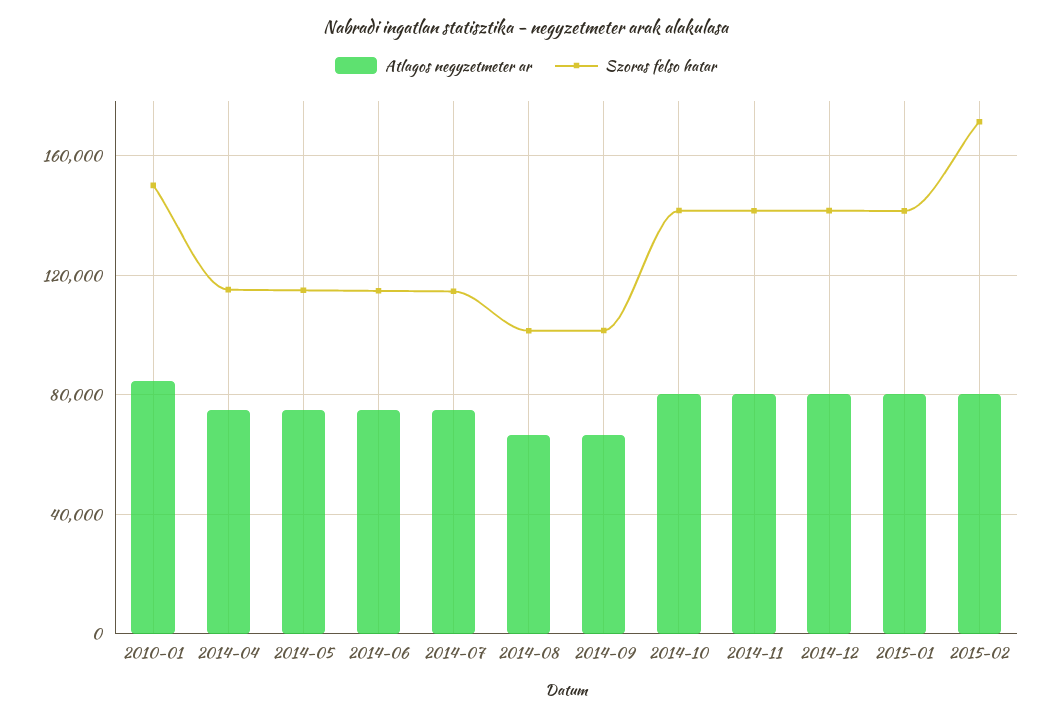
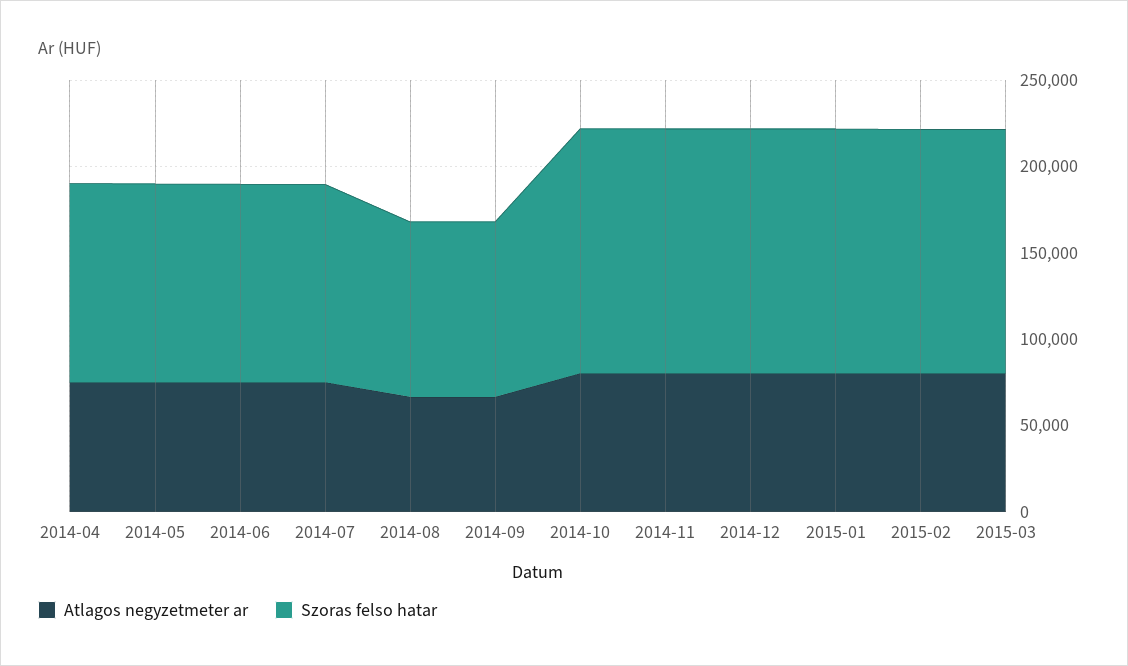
Atlagos negyzetmeter ar, 2010-01: 85000 -> none
Szoras felso hatar, 2010-01: 150000 -> none
Szoras felso hatar, 2015-02: 170000 -> 140000
Atlagos negyzetmeter ar, 2015-03: none -> 80000
Szoras felso hatar, 2015-03: none -> 140000

